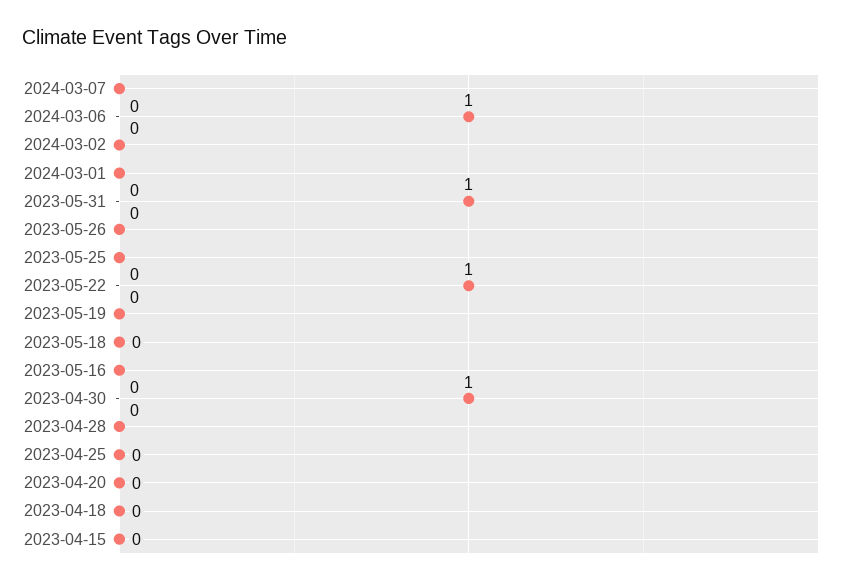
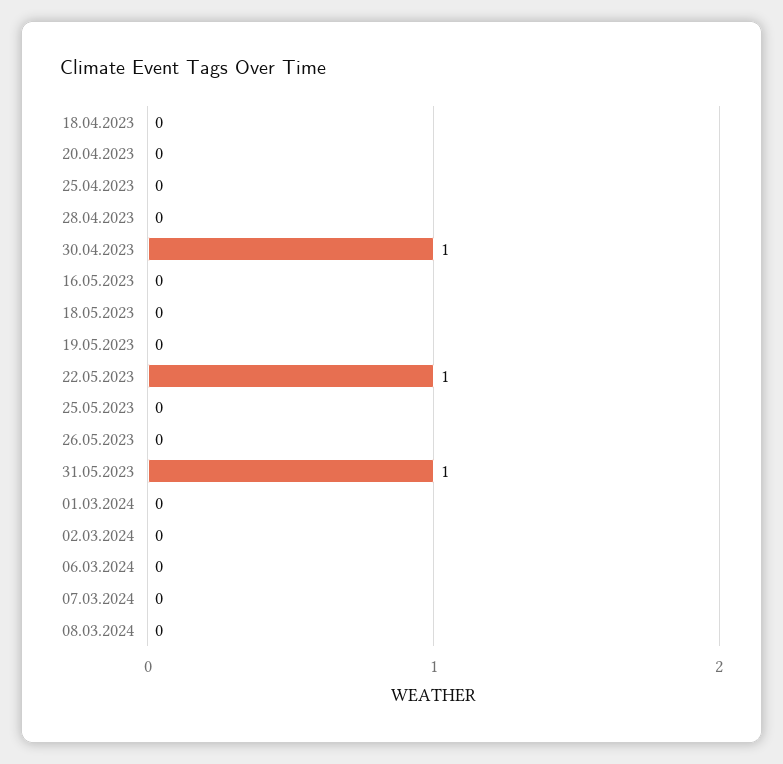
2024-03-06: 1 -> 0
2023-04-15: 0 -> none
08.03.2024: none -> 0

